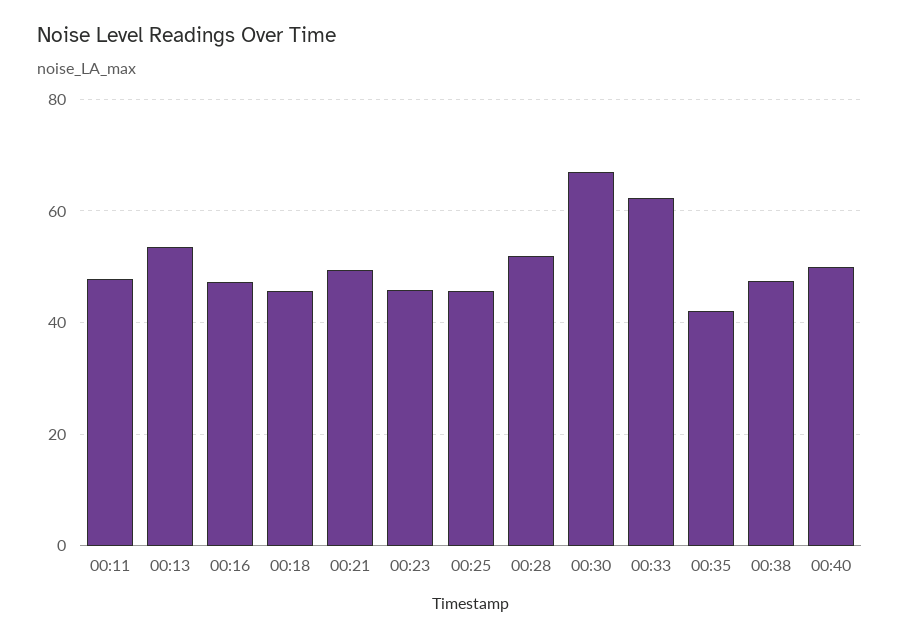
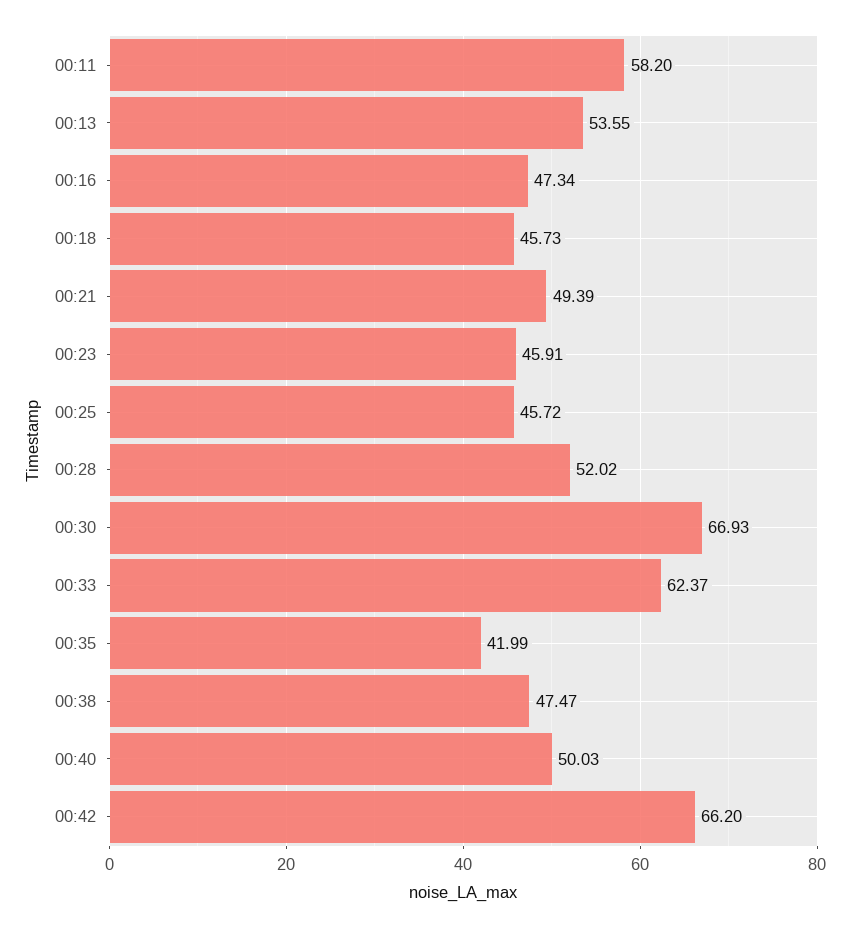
00:11: 48 -> 58.2
00:42: none -> 66.2

